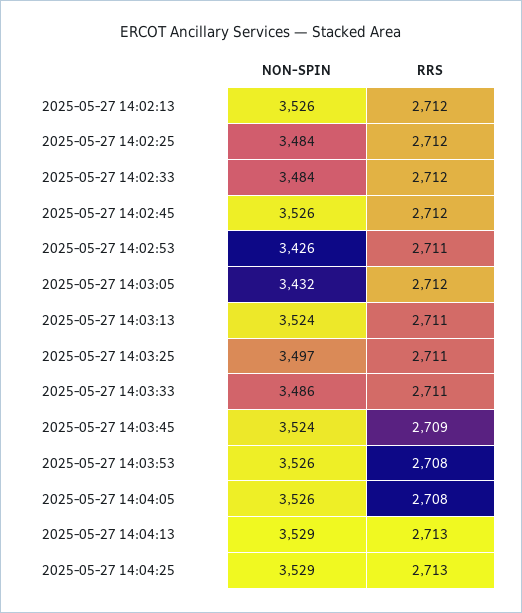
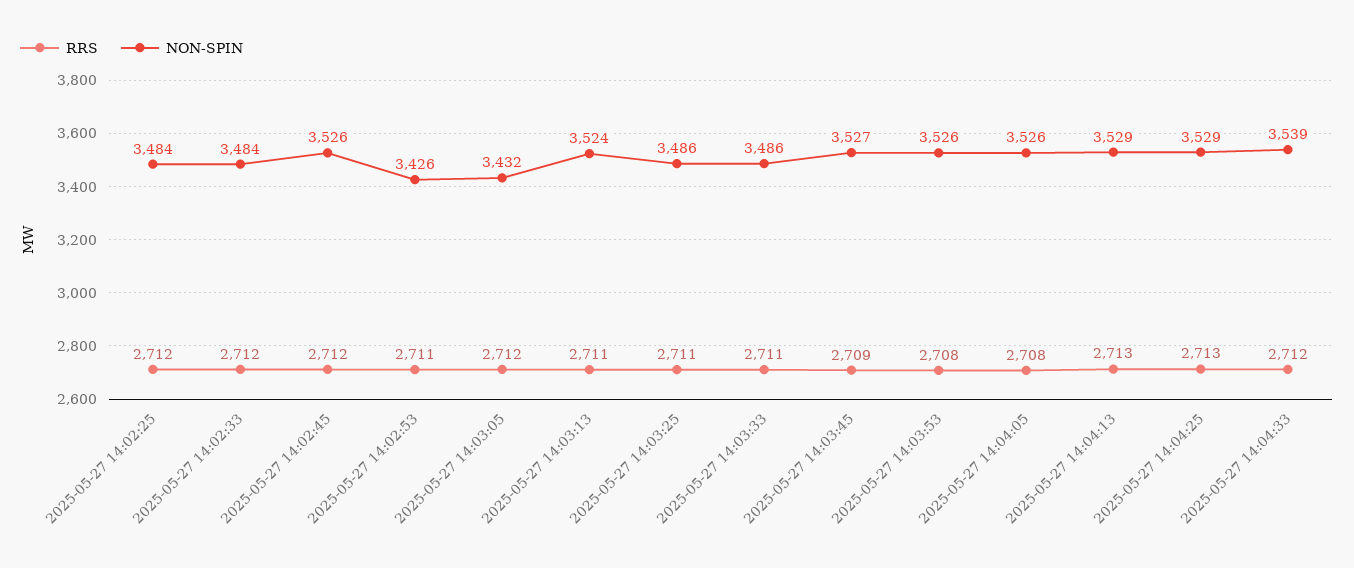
NON-SPIN, 2025-05-27 14:02:13: 3526 -> none
RRS, 2025-05-27 14:02:13: 2712 -> none
NON-SPIN, 2025-05-27 14:03:25: 3497 -> 3486
NON-SPIN, 2025-05-27 14:03:45: 3524 -> 3527
RRS, 2025-05-27 14:04:33: none -> 2712
NON-SPIN, 2025-05-27 14:04:33: none -> 3539

